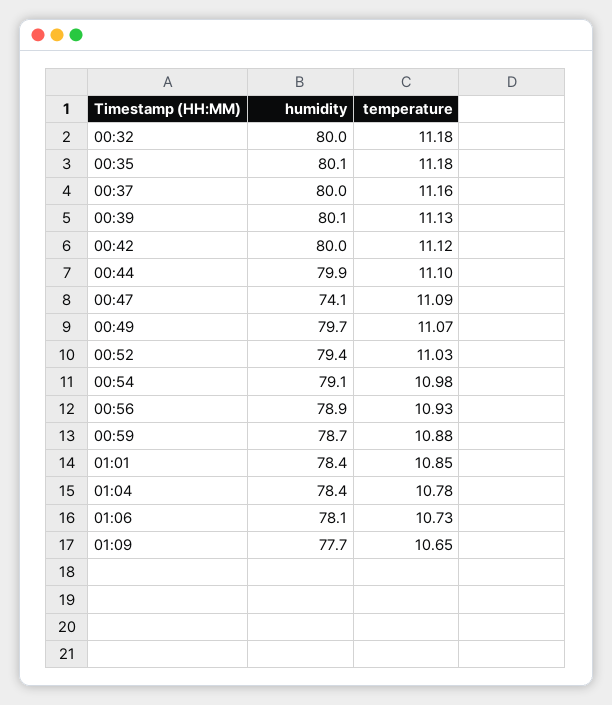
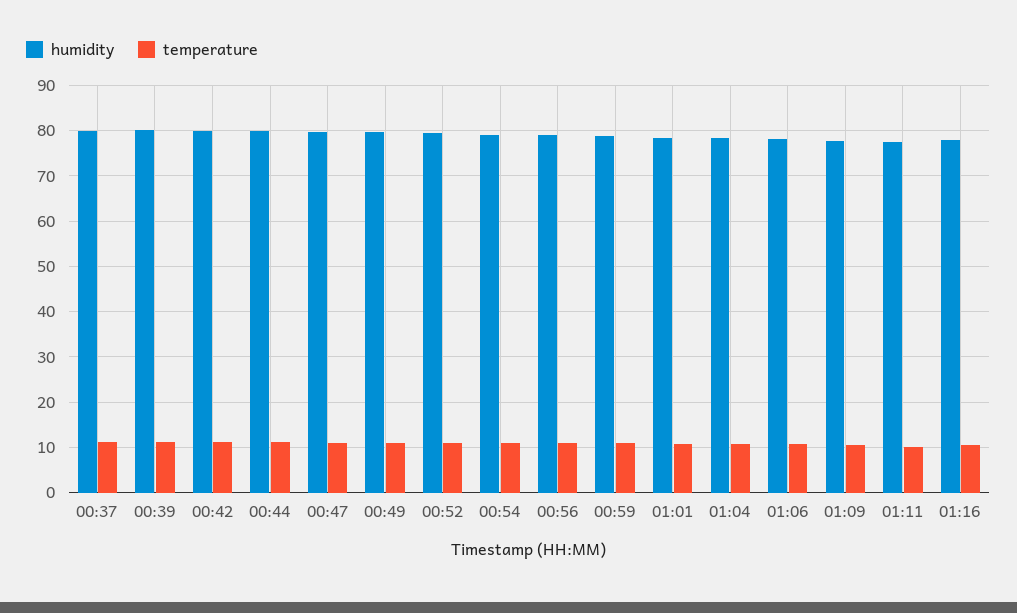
humidity, 00:32: 80 -> none
temperature, 00:32: 11.18 -> none
humidity, 00:35: 80.1 -> none
temperature, 00:35: 11.18 -> none
humidity, 00:47: 74.1 -> 80
humidity, 01:11: none -> 78
temperature, 01:11: none -> 10
humidity, 01:16: none -> 78
temperature, 01:16: none -> 10

